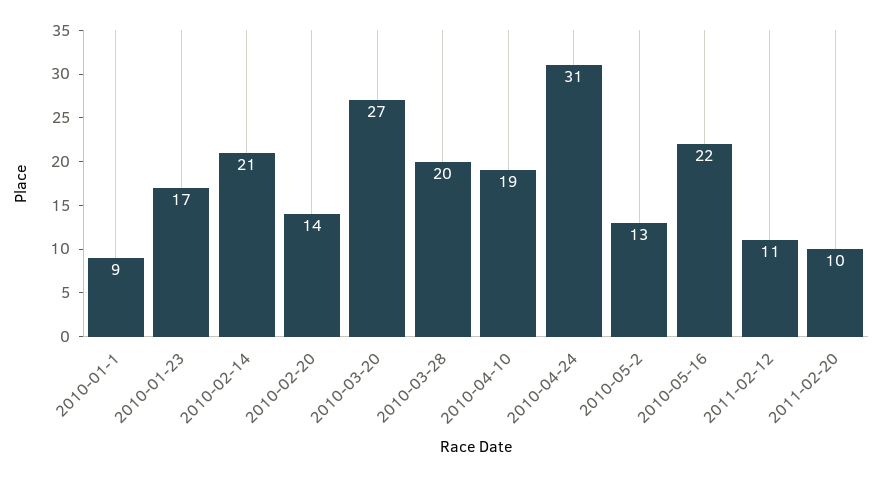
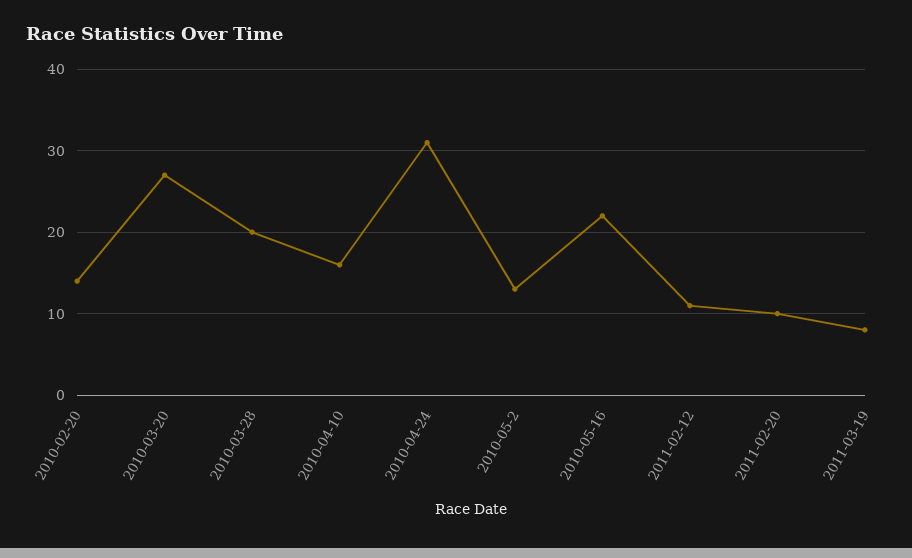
2010-01-1: 9 -> none
2010-01-23: 17 -> none
2010-02-14: 21 -> none
2010-04-10: 19 -> 16
2011-03-19: none -> 8

